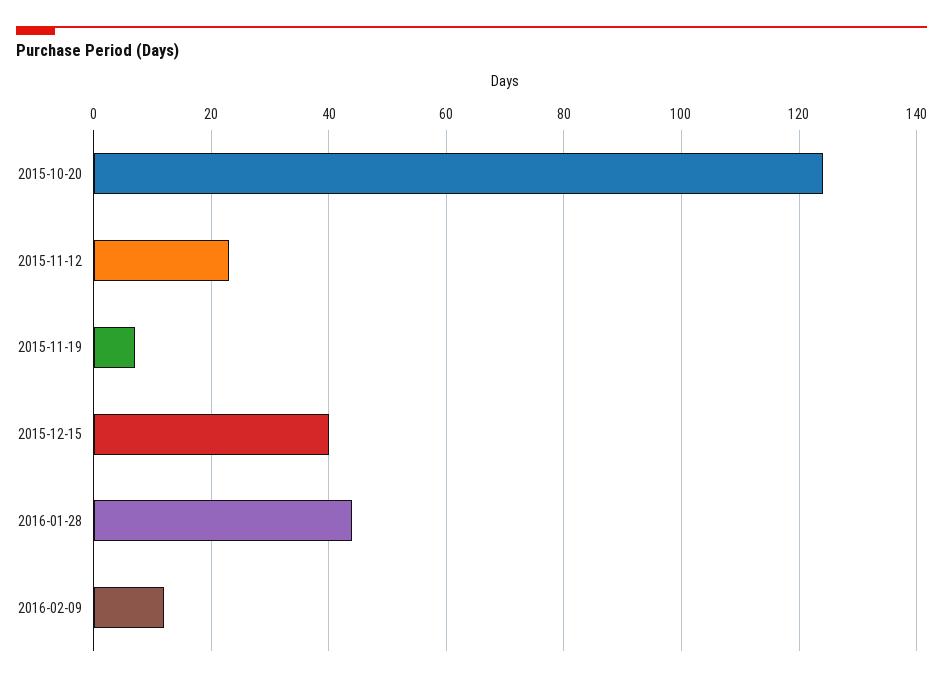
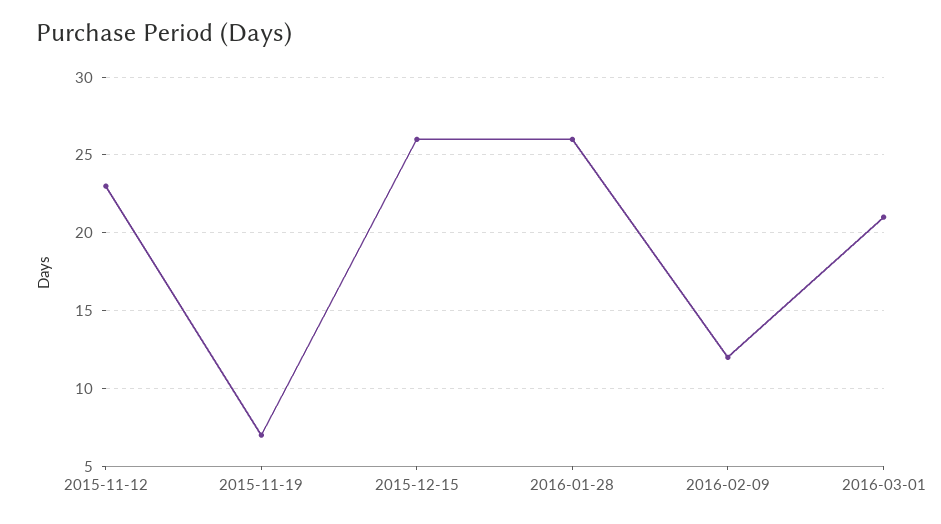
2015-10-20: 125 -> none
2015-12-15: 40 -> 26
2016-01-28: 45 -> 26
2016-03-01: none -> 21

